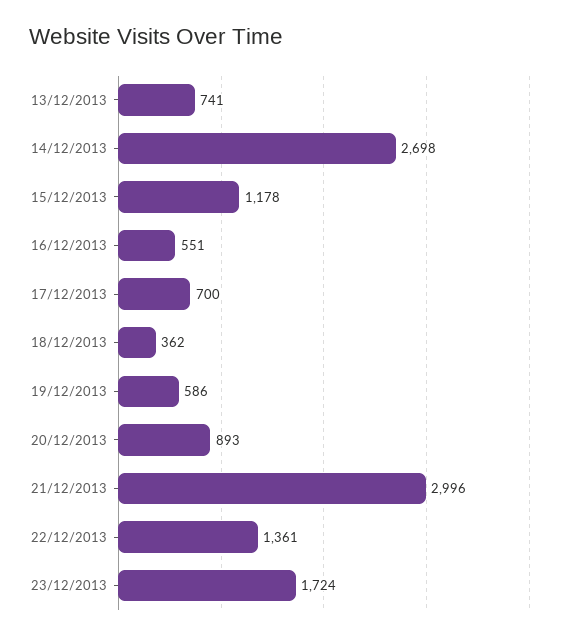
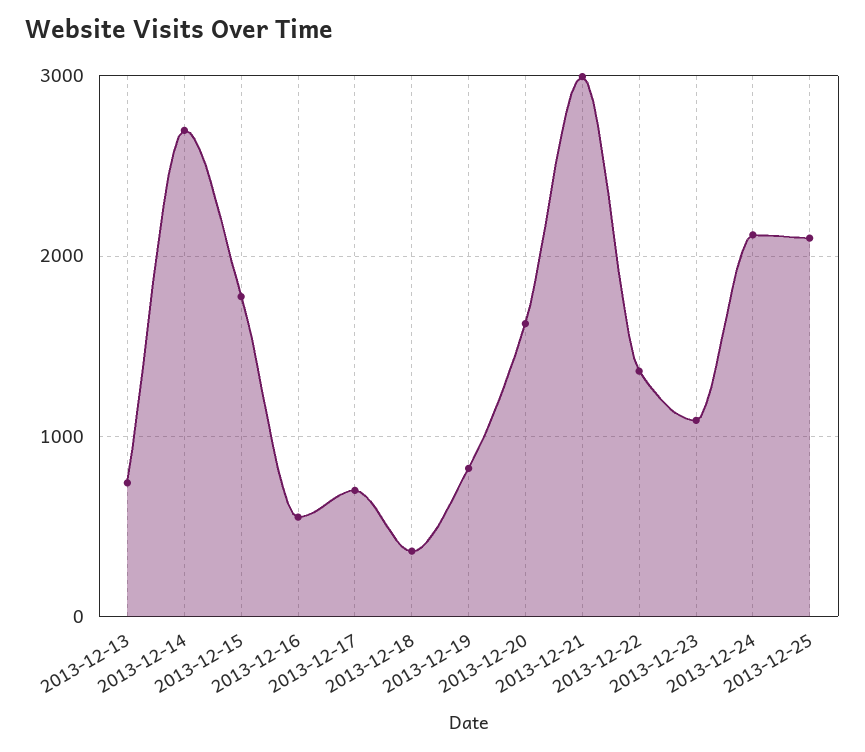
15/12/2013: 1178 -> 1800
19/12/2013: 586 -> 800
20/12/2013: 893 -> 1600
23/12/2013: 1724 -> 1100
2013-12-24: none -> 2100
2013-12-25: none -> 2100

